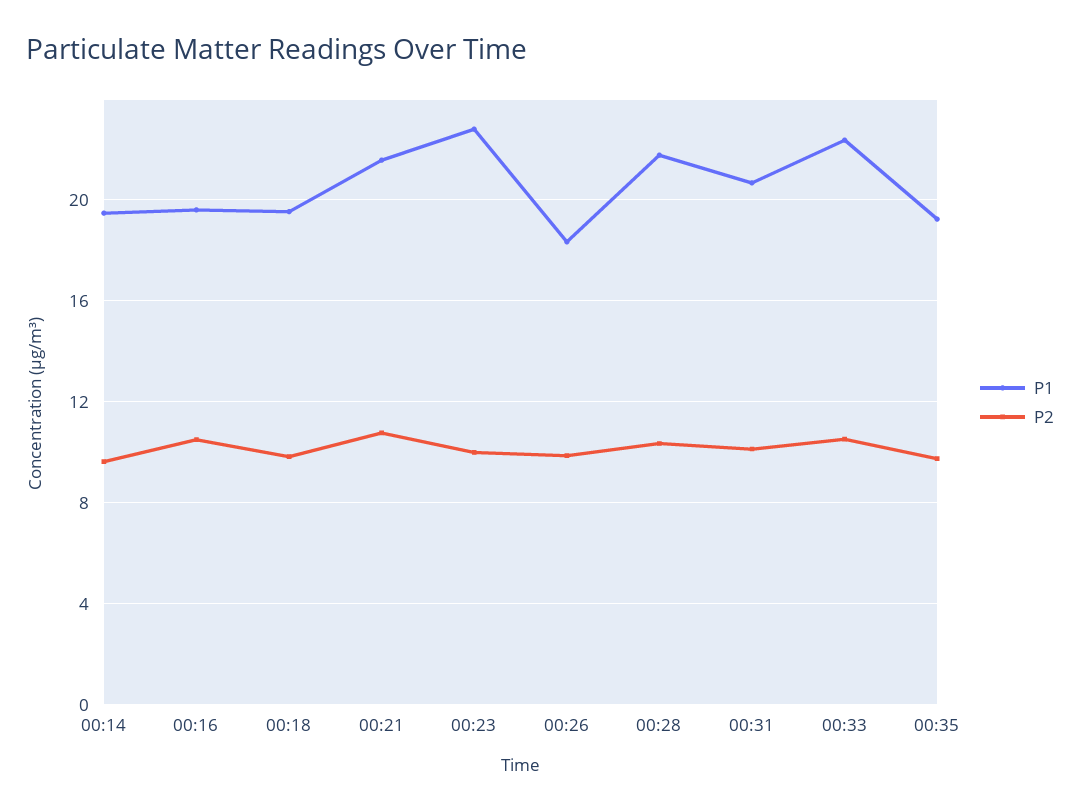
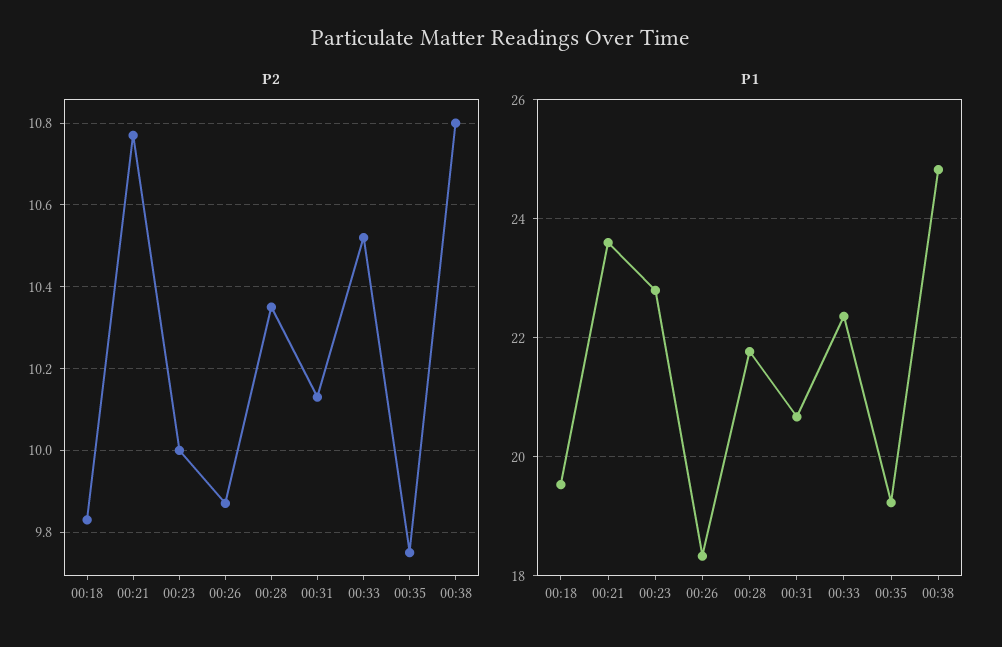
P1, 00:14: 19.5 -> none
P2, 00:14: 9.5 -> none
P1, 00:16: 19.5 -> none
P2, 00:16: 10.5 -> none
P1, 00:21: 21.5 -> 23.6
P2, 00:38: none -> 10.8
P1, 00:38: none -> 24.8

